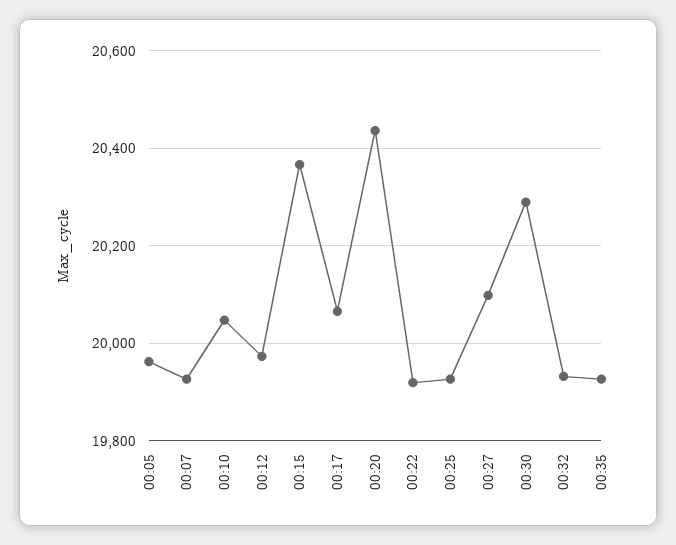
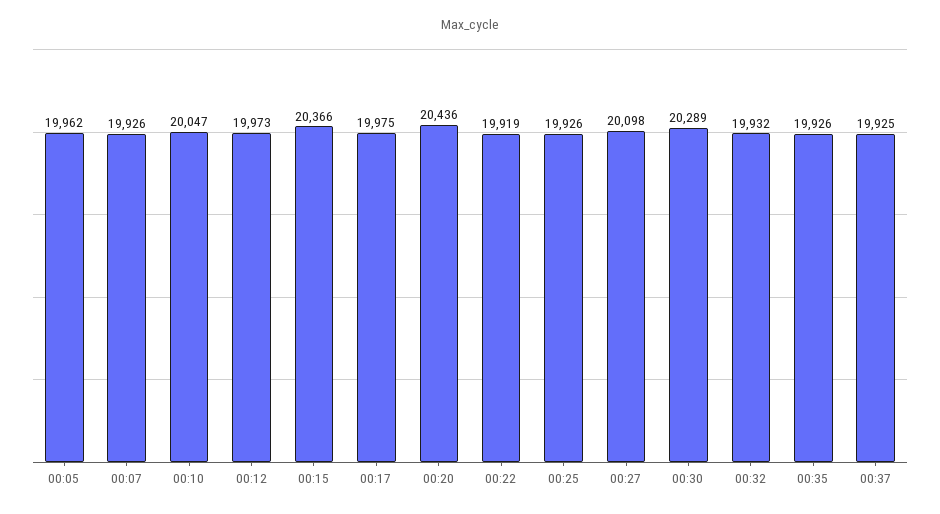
00:17: 20060 -> 19975
00:37: none -> 19925

